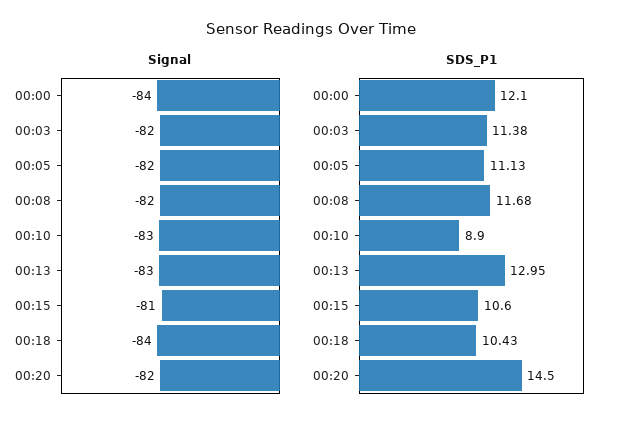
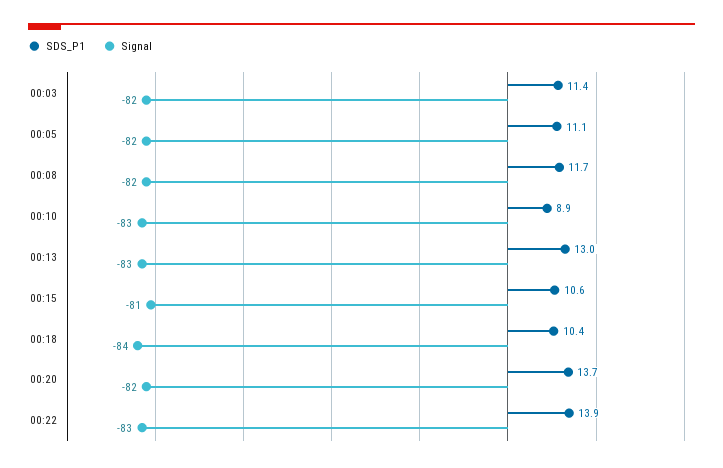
Signal, 00:00: -84 -> none
SDS_P1, 00:00: 12.1 -> none
SDS_P1, 00:20: 14.5 -> 13.7
SDS_P1, 00:22: none -> 13.9
Signal, 00:22: none -> -83

